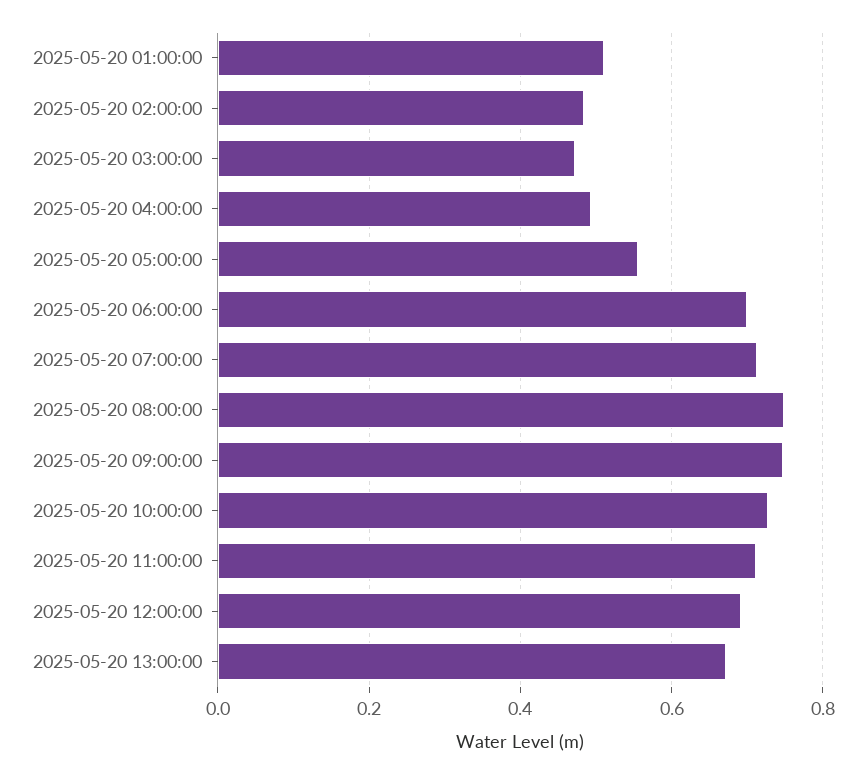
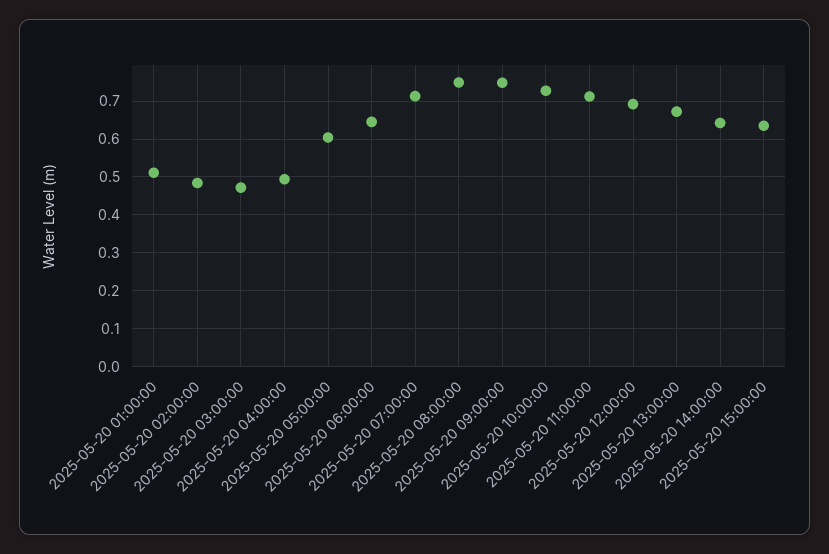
2025-05-20 05:00:00: 0.56 -> 0.6
2025-05-20 06:00:00: 0.7 -> 0.64
2025-05-20 14:00:00: none -> 0.64
2025-05-20 15:00:00: none -> 0.64

